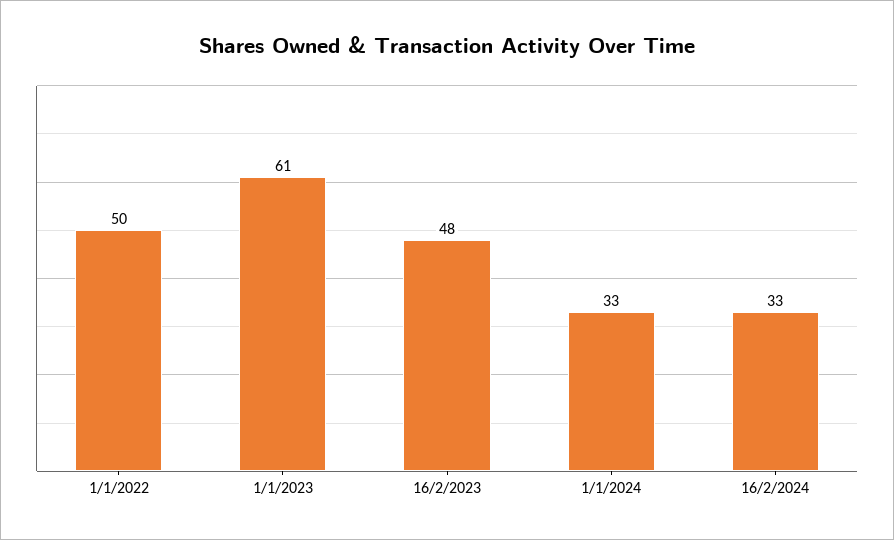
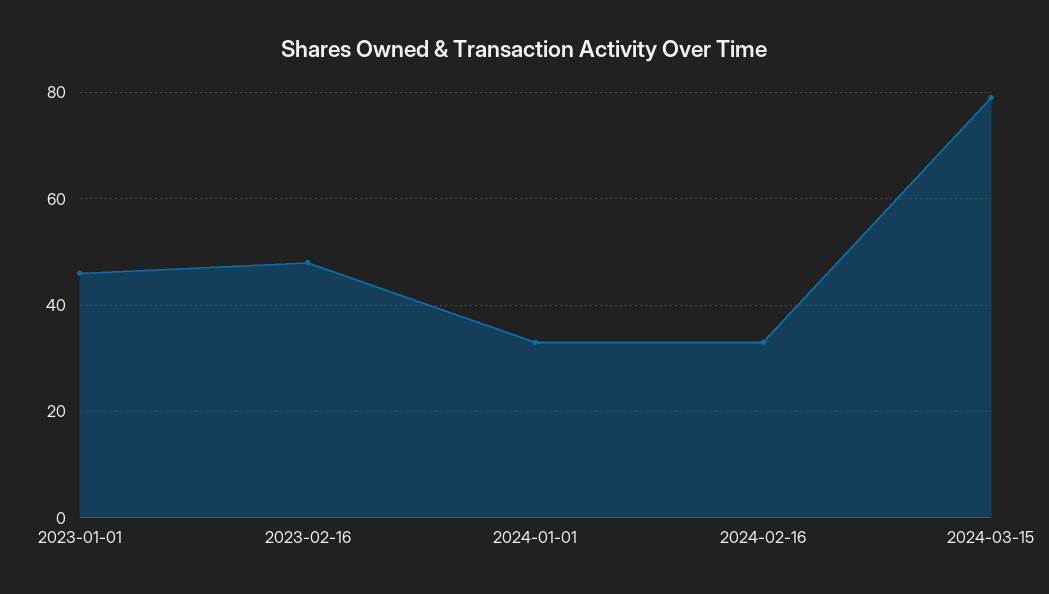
1/1/2022: 50 -> none
1/1/2023: 61 -> 45
2024-03-15: none -> 80

